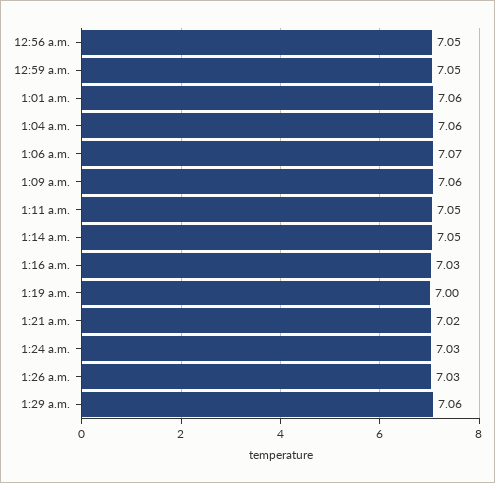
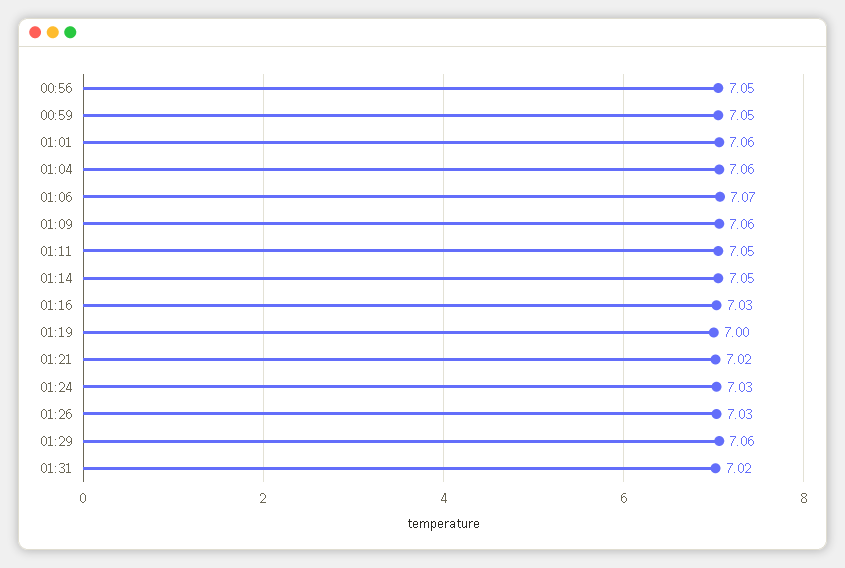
01:31: none -> 7.02

